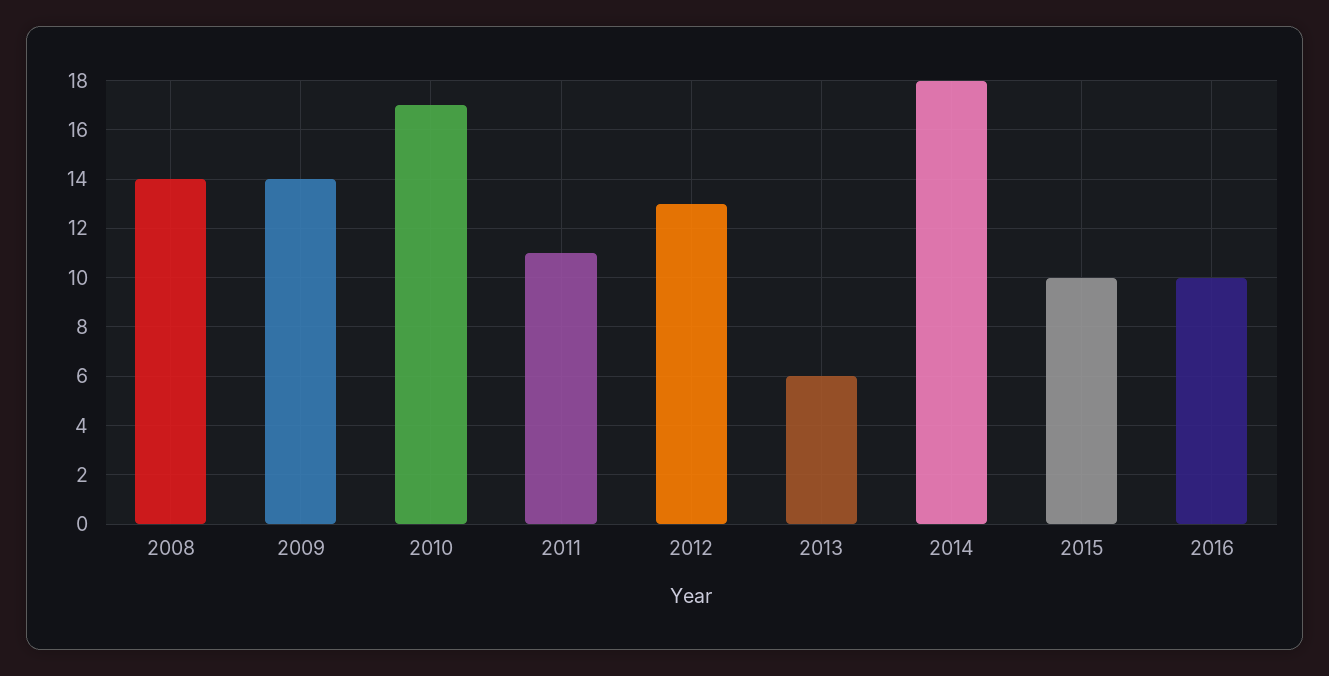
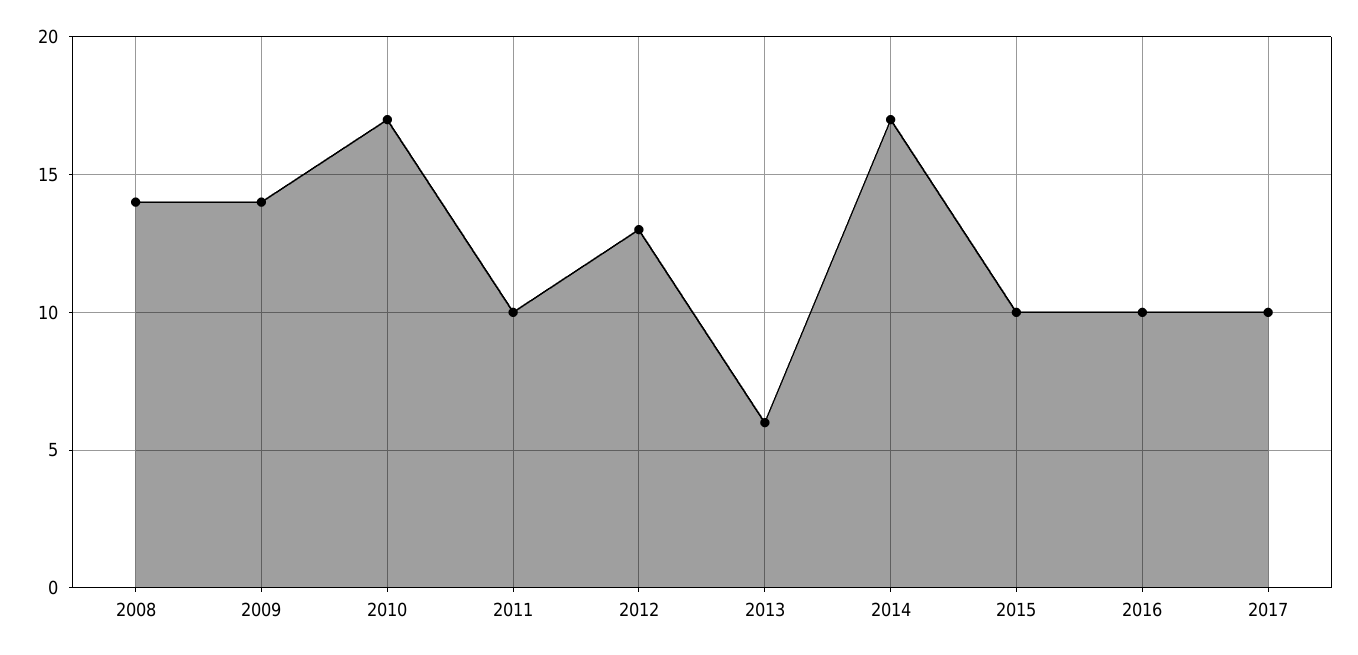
2011: 11 -> 10
2014: 18 -> 17
2017: none -> 10

